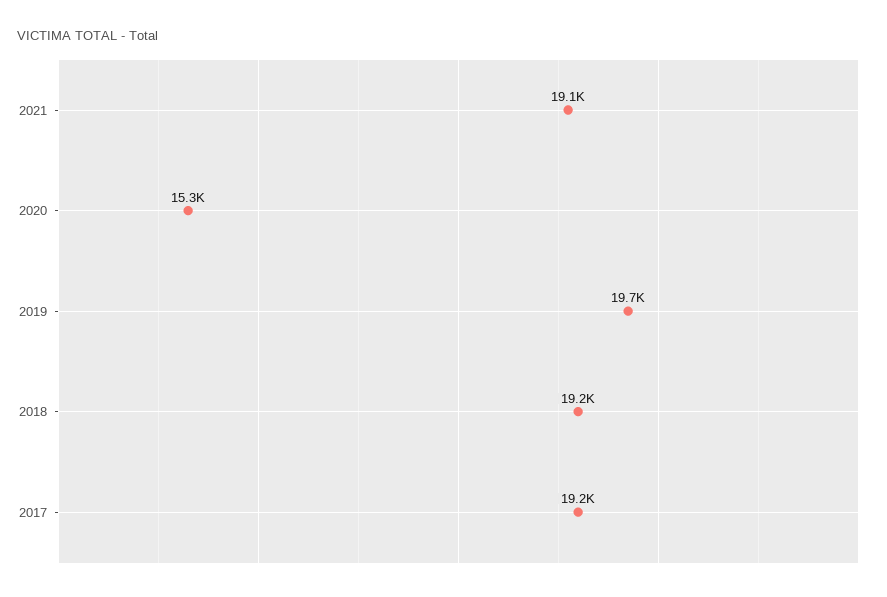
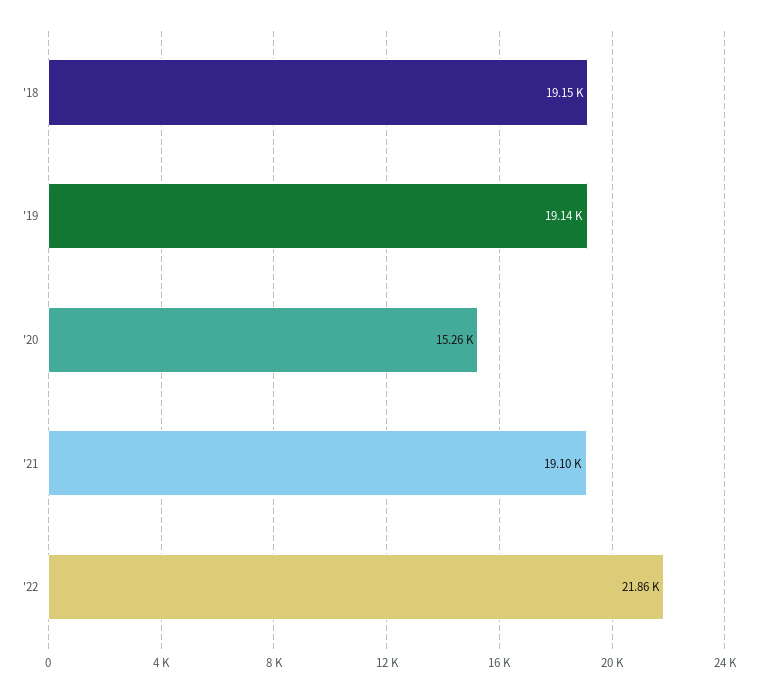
2019: 19700 -> 19140
2017: 19200 -> none
'22: none -> 21860

